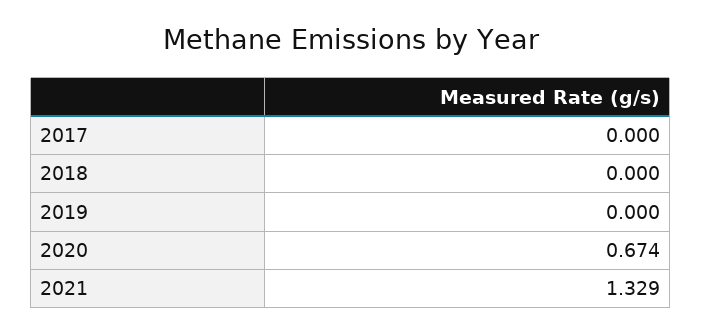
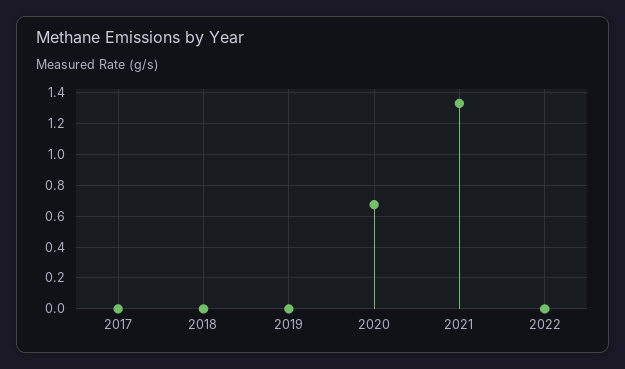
2022: none -> 0

